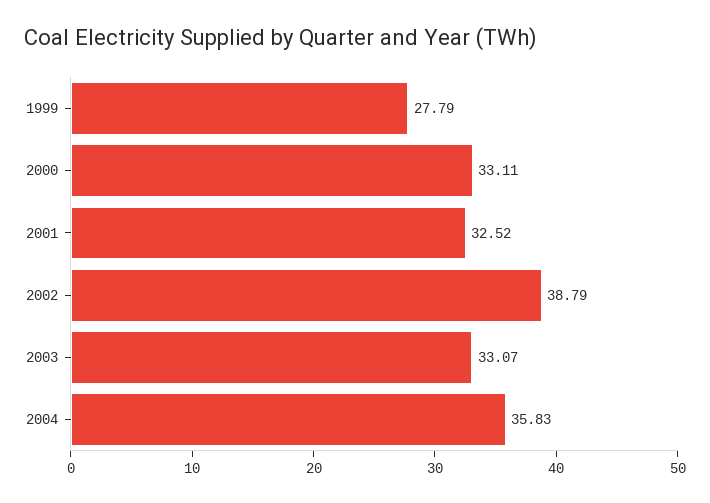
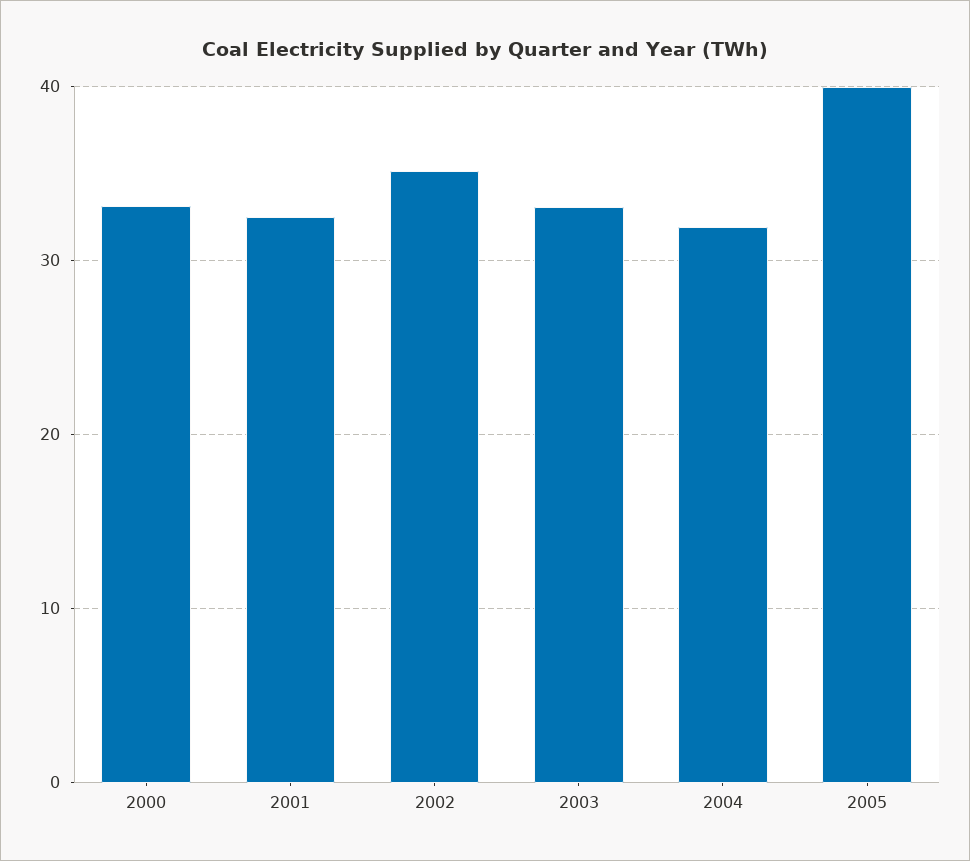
1999: 27.79 -> none
2002: 38.79 -> 35
2004: 35.83 -> 32
2005: none -> 40

